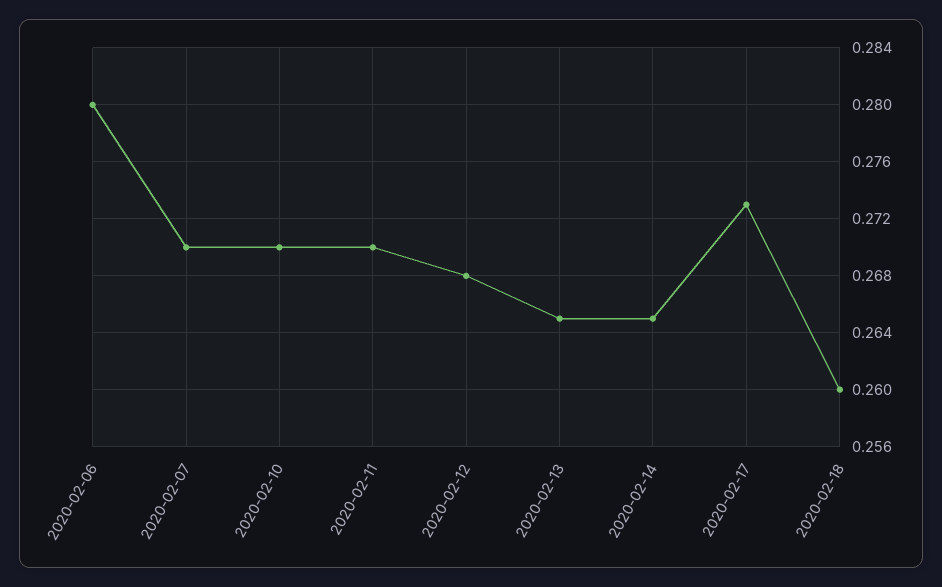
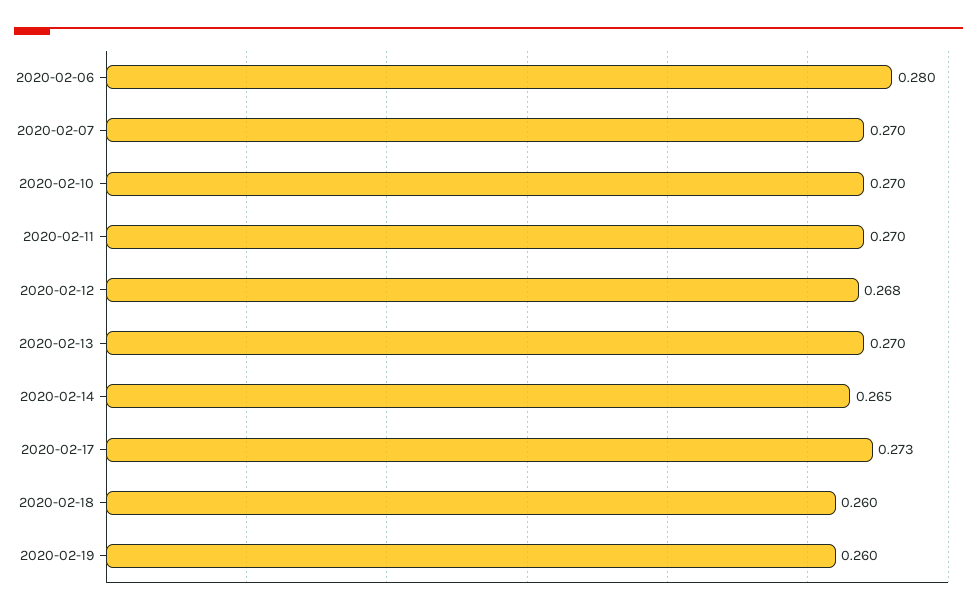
2020-02-13: 0.265 -> 0.27
2020-02-19: none -> 0.26

